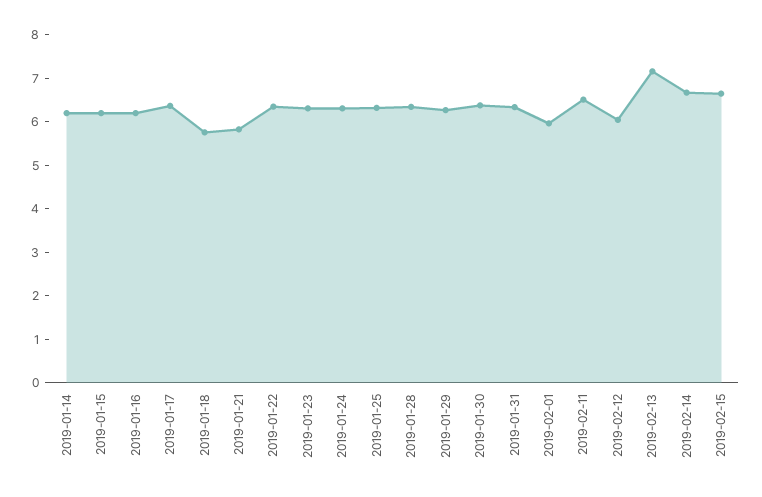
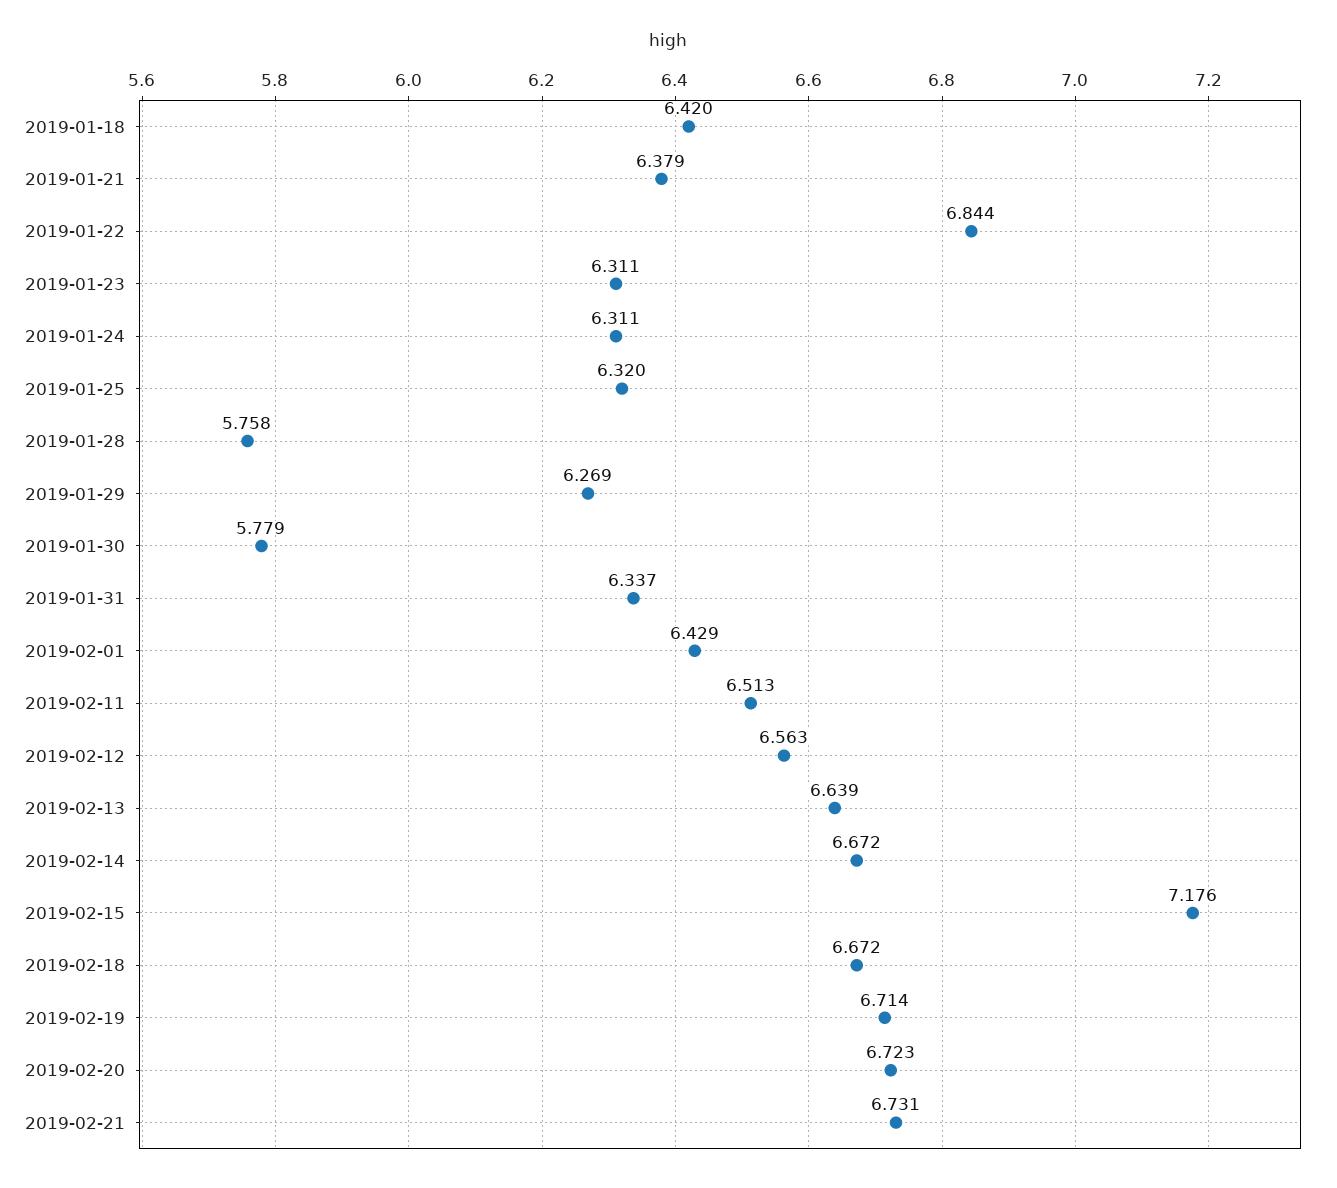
2019-01-14: 6.2 -> none
2019-01-15: 6.2 -> none
2019-01-16: 6.2 -> none
2019-01-17: 6.4 -> none
2019-01-18: 5.8 -> 6.42
2019-01-21: 5.8 -> 6.379
2019-01-22: 6.4 -> 6.844
2019-01-28: 6.4 -> 5.758
2019-01-30: 6.4 -> 5.779
2019-02-01: 6 -> 6.429
2019-02-12: 6 -> 6.563
2019-02-13: 7.2 -> 6.639
2019-02-15: 6.6 -> 7.176
2019-02-18: none -> 6.672
2019-02-19: none -> 6.714
2019-02-20: none -> 6.723
2019-02-21: none -> 6.731

